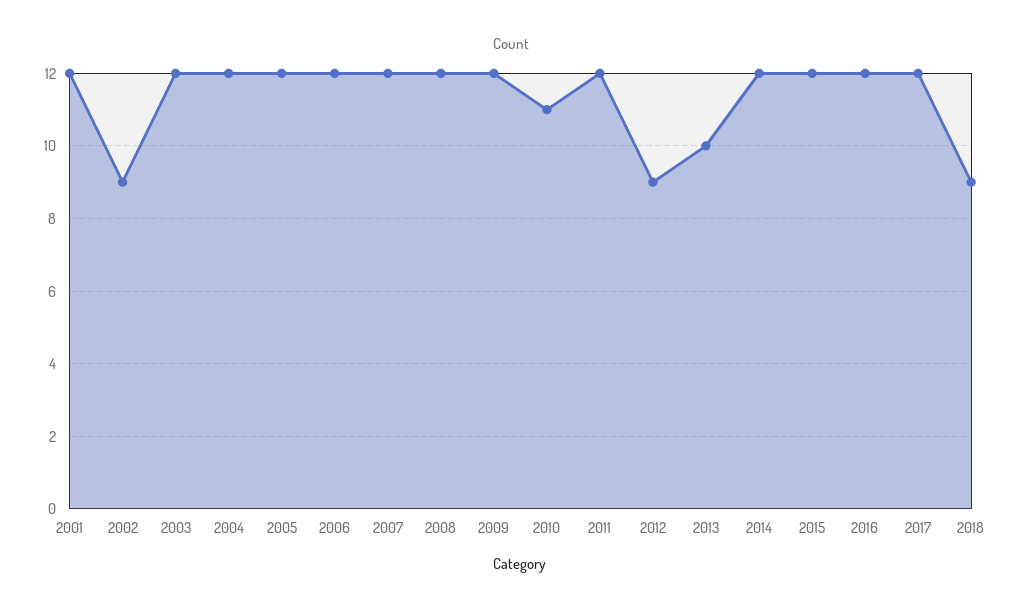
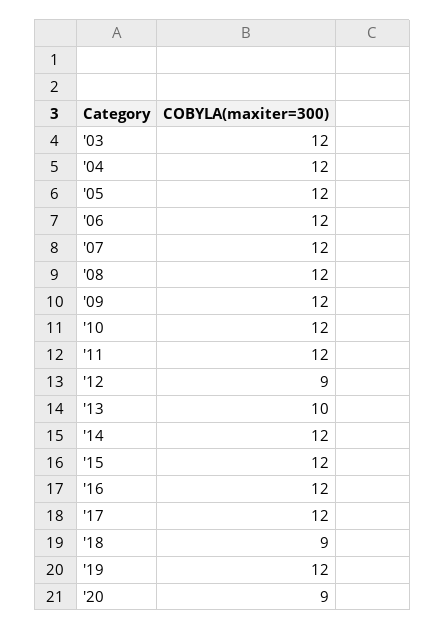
2001: 12 -> none
2002: 9 -> none
2010: 11 -> 12
'19: none -> 12
'20: none -> 9

